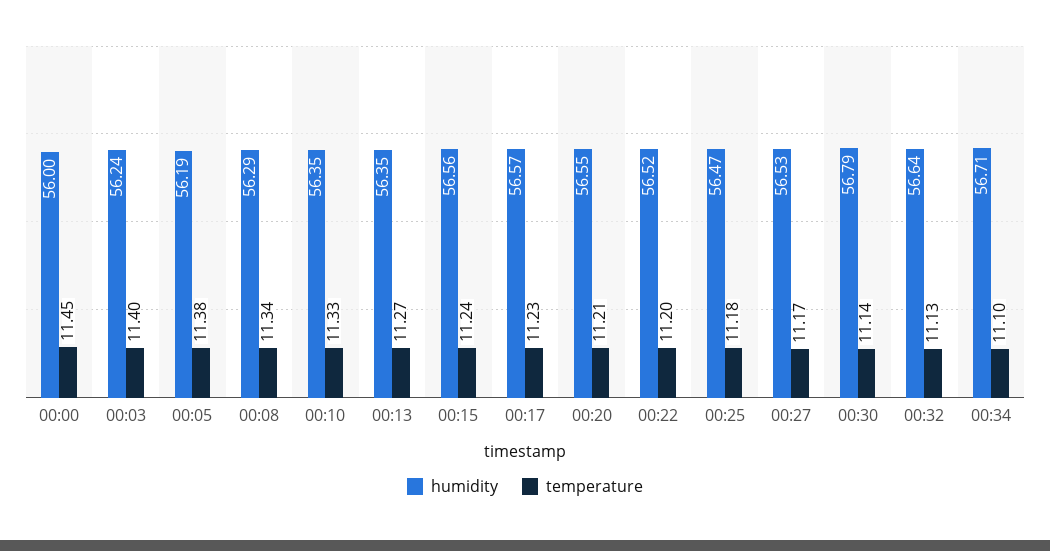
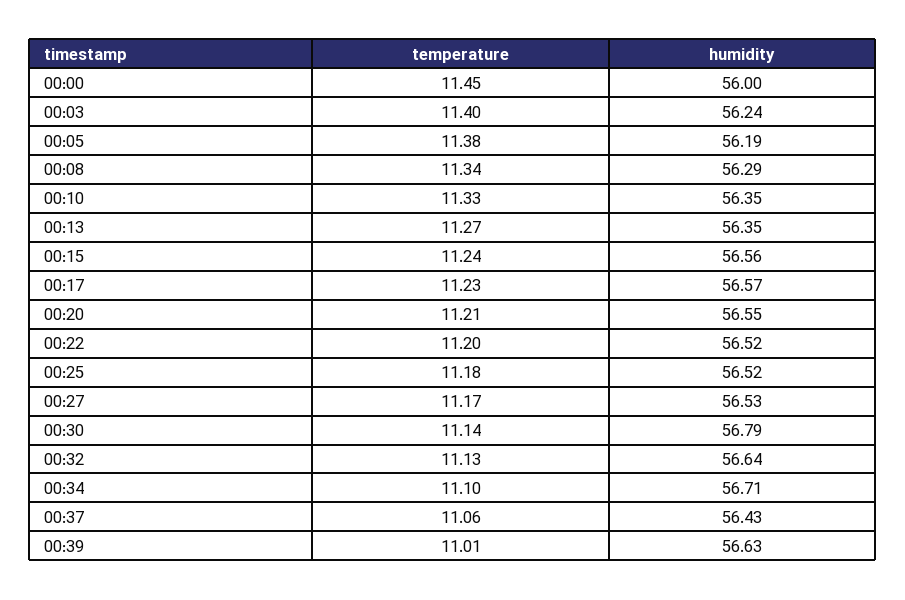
humidity, 00:25: 56.47 -> 56.52
temperature, 00:37: none -> 11.06
humidity, 00:37: none -> 56.43
temperature, 00:39: none -> 11.01
humidity, 00:39: none -> 56.63

